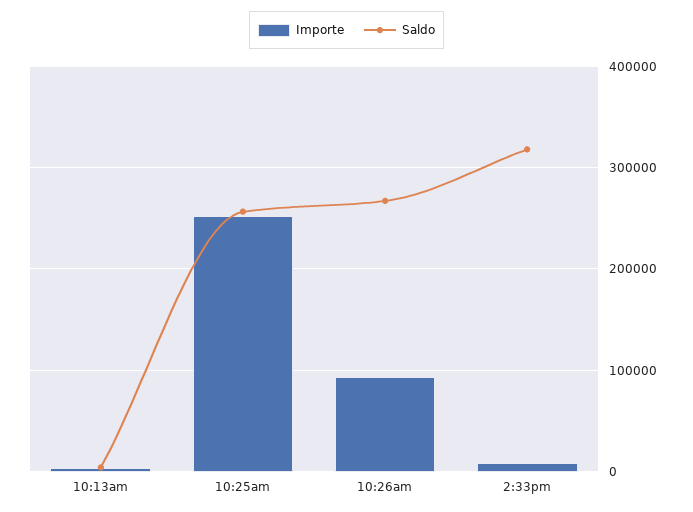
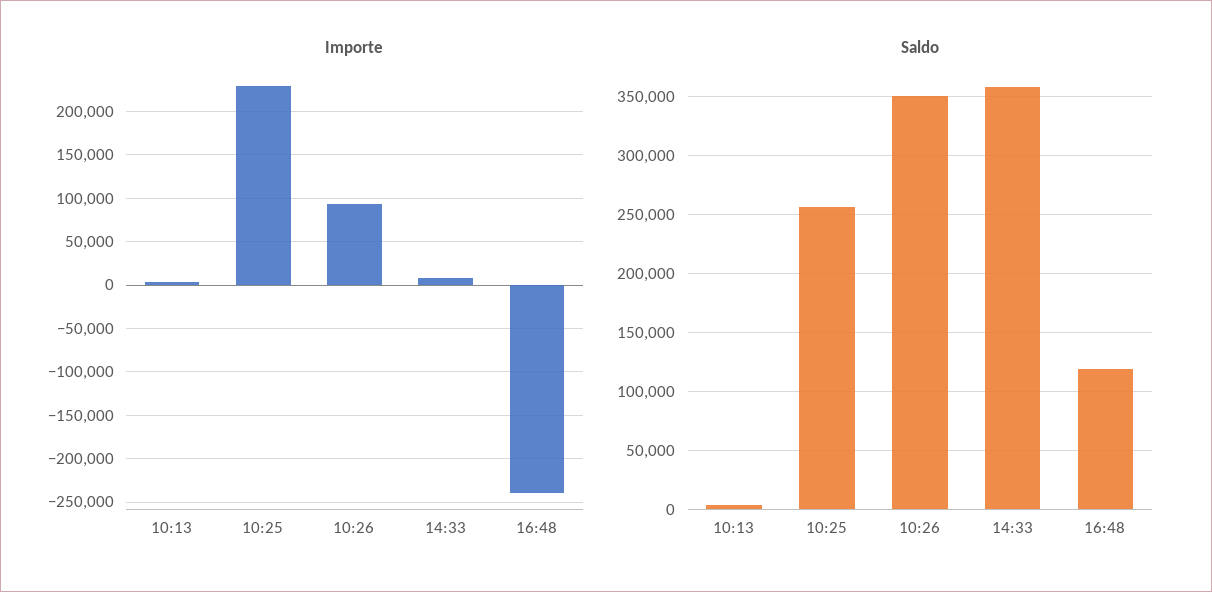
Importe, 10:25am: 250000 -> 230000
Saldo, 10:26am: 270000 -> 350000
Saldo, 2:33pm: 320000 -> 360000
Importe, 16:48: none -> -240000
Saldo, 16:48: none -> 120000

